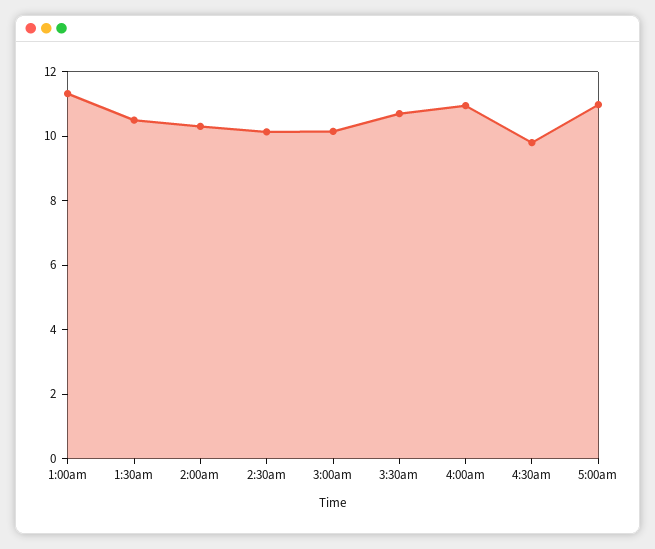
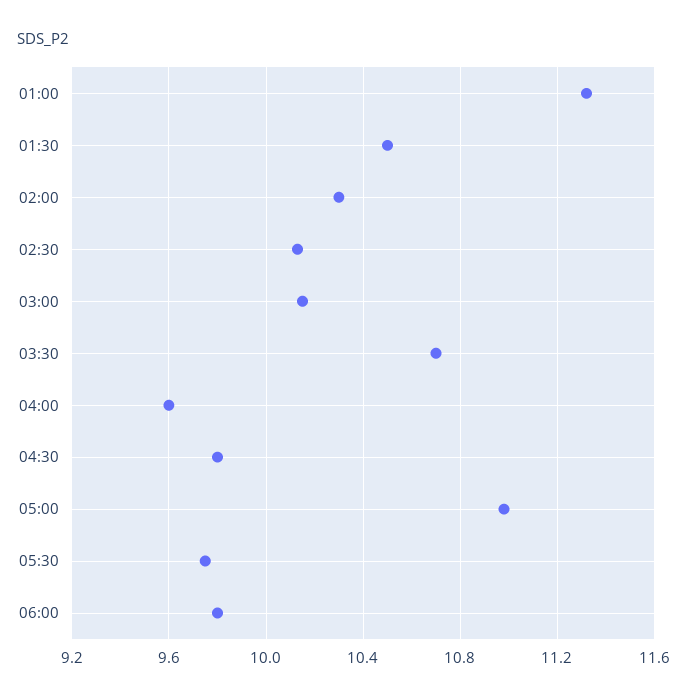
4:00am: 11 -> 9.6
05:30: none -> 9.75
06:00: none -> 9.8

